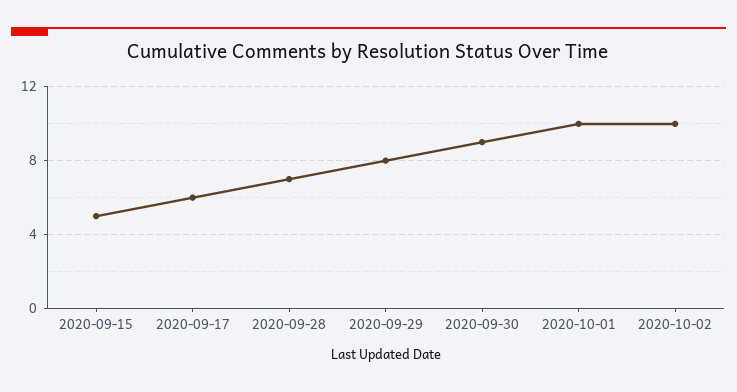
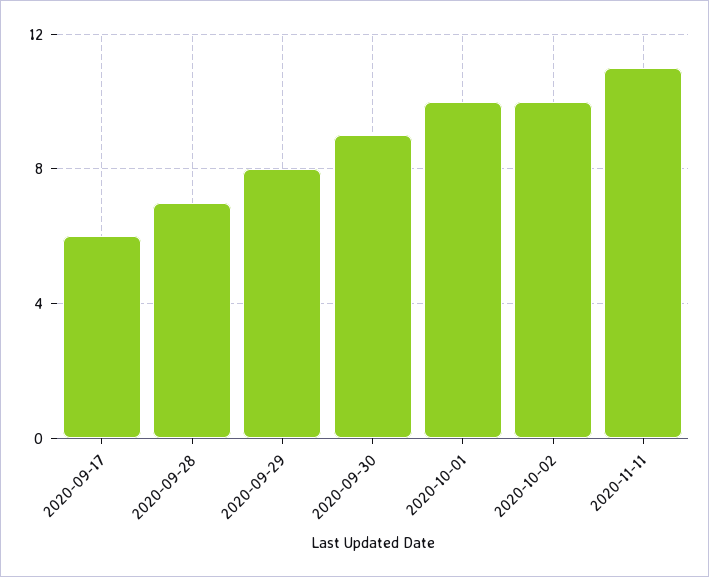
2020-09-15: 5 -> none
2020-11-11: none -> 11

